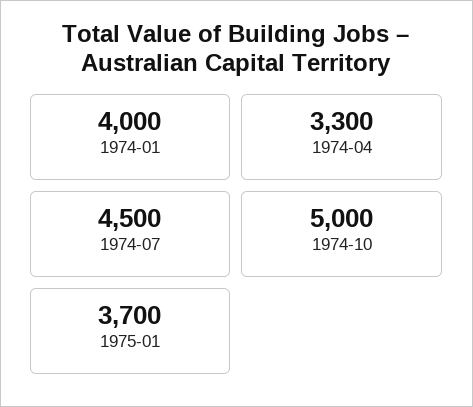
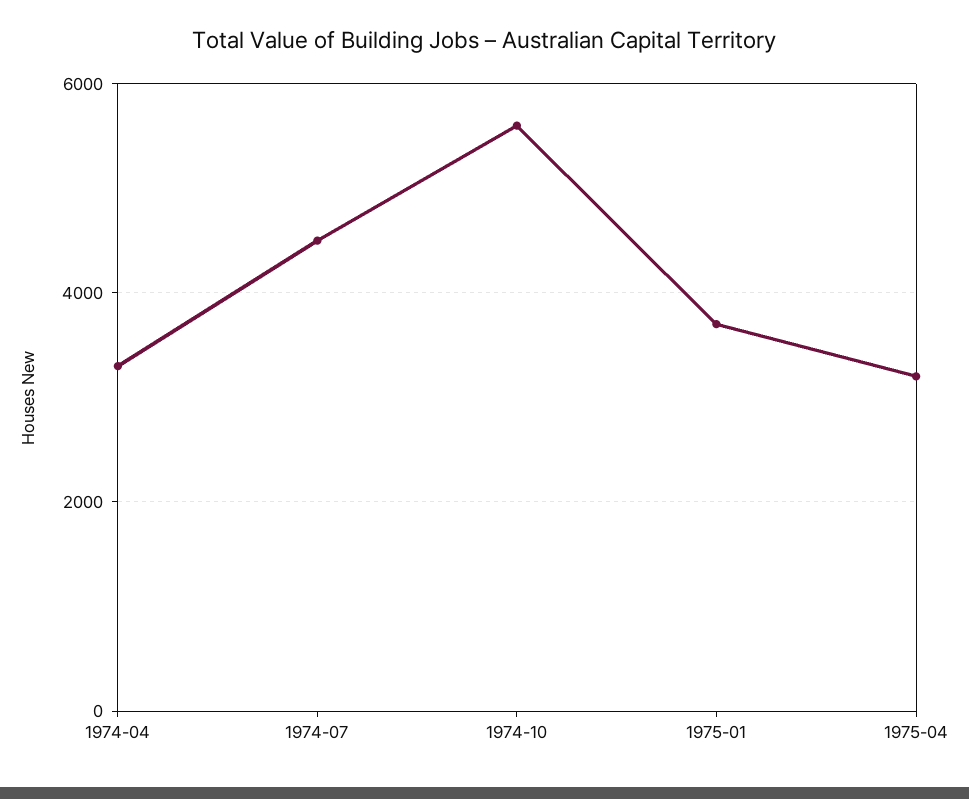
1974-01: 4000 -> none
1974-10: 5000 -> 5600
1975-04: none -> 3200

